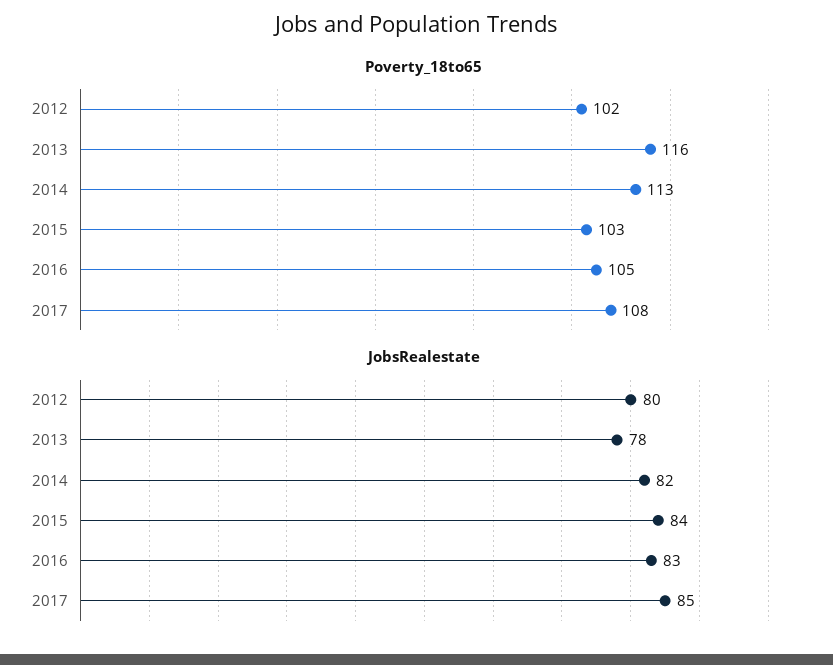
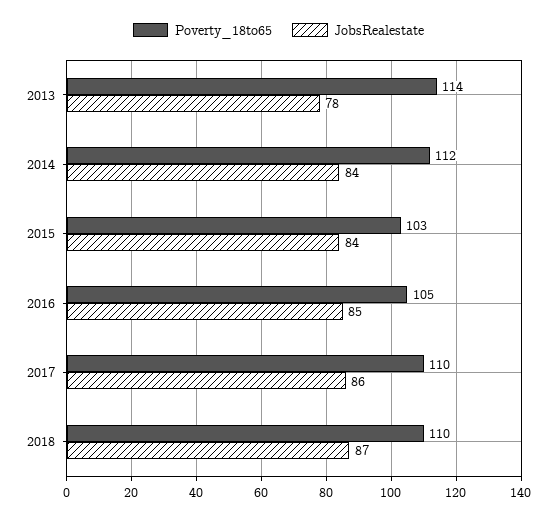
Poverty_18to65, 2012: 102 -> none
Poverty_18to65, 2013: 116 -> 114
Poverty_18to65, 2014: 113 -> 112
Poverty_18to65, 2017: 108 -> 110
JobsRealestate, 2012: 80 -> none
JobsRealestate, 2014: 82 -> 84
JobsRealestate, 2016: 83 -> 85
JobsRealestate, 2017: 85 -> 86
Poverty_18to65, 2018: none -> 110
JobsRealestate, 2018: none -> 87

